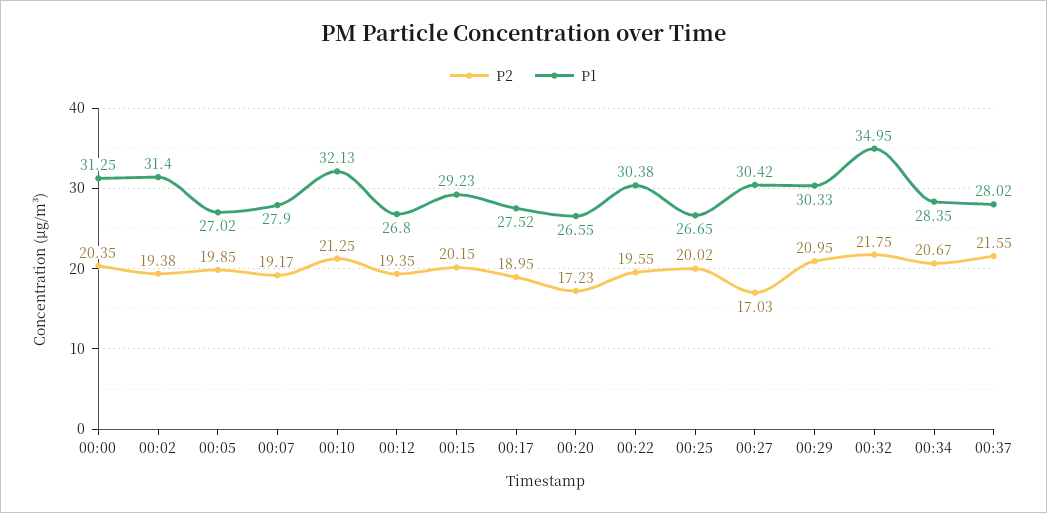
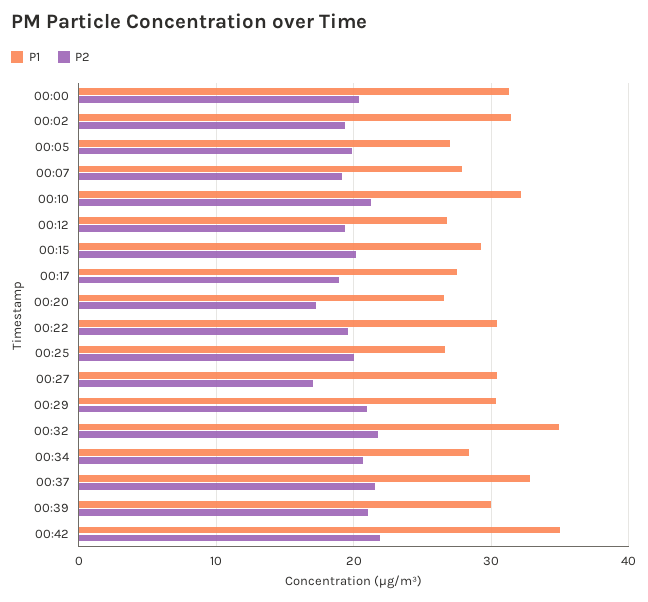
P1, 00:37: 28.02 -> 33
P1, 00:39: none -> 30
P2, 00:39: none -> 21
P1, 00:42: none -> 35
P2, 00:42: none -> 22

